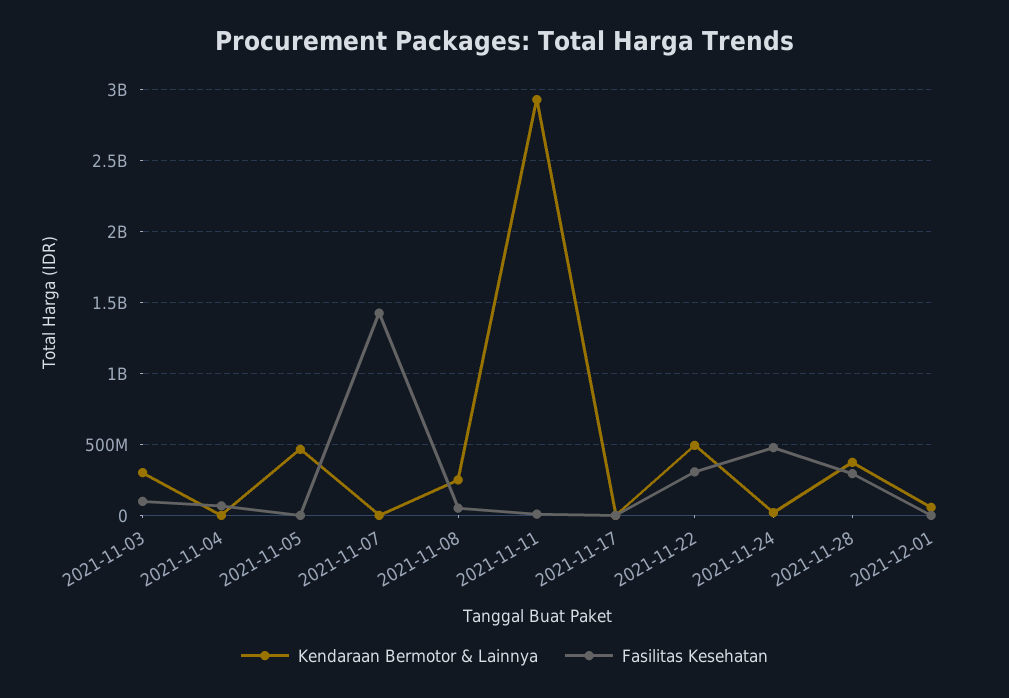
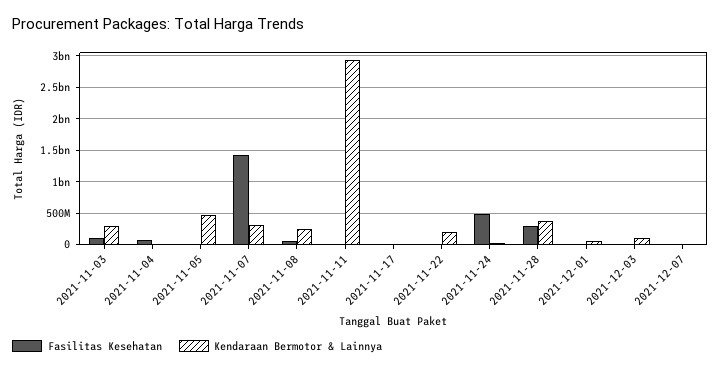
Kendaraan Bermotor & Lainnya, 2021-11-07: 0 -> 300000000
Kendaraan Bermotor & Lainnya, 2021-11-22: 500000000 -> 200000000
Fasilitas Kesehatan, 2021-11-22: 300000000 -> 0
Fasilitas Kesehatan, 2021-12-03: none -> 0
Kendaraan Bermotor & Lainnya, 2021-12-03: none -> 100000000
Fasilitas Kesehatan, 2021-12-07: none -> 0
Kendaraan Bermotor & Lainnya, 2021-12-07: none -> 0

